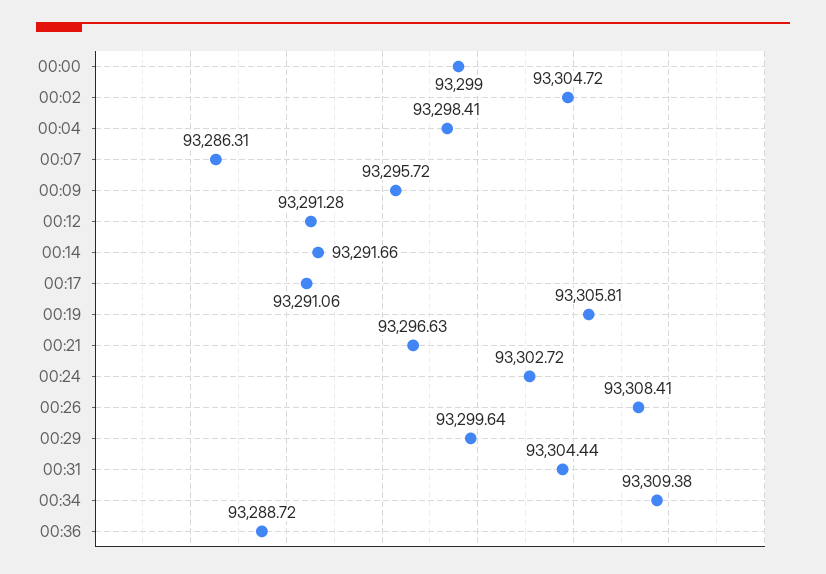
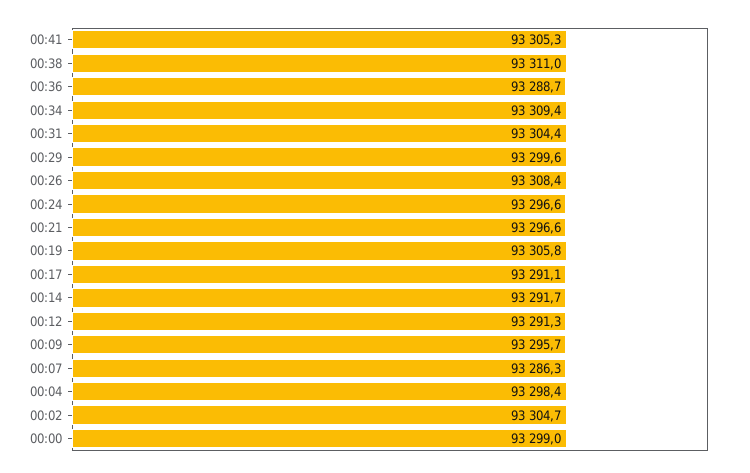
00:24: 93302.72 -> 93296.6
00:41: none -> 93305.3
00:38: none -> 93311

